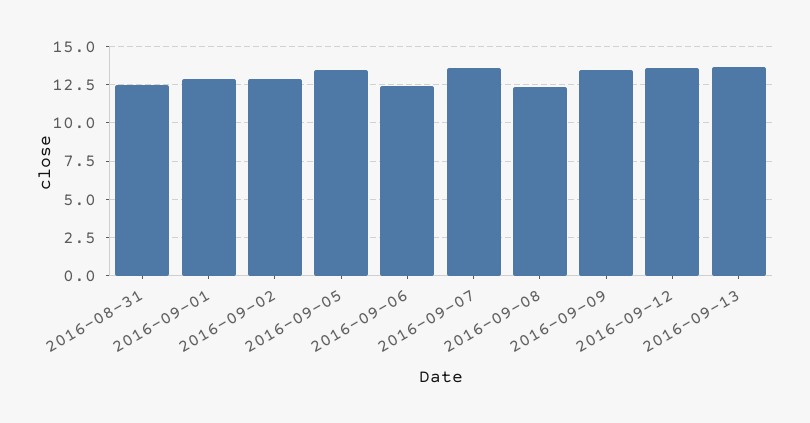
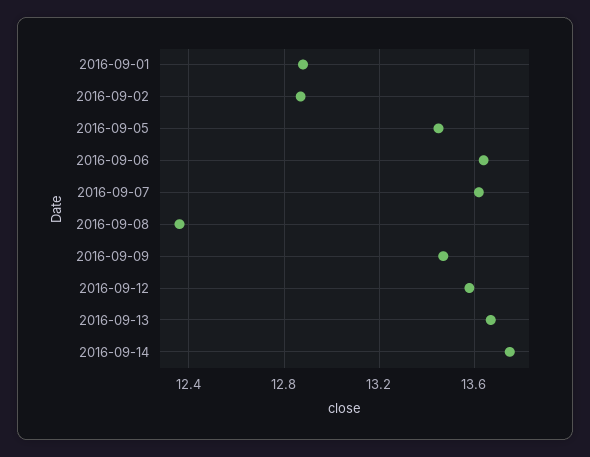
2016-08-31: 12.5 -> none
2016-09-06: 12.5 -> 13.65
2016-09-14: none -> 13.75

